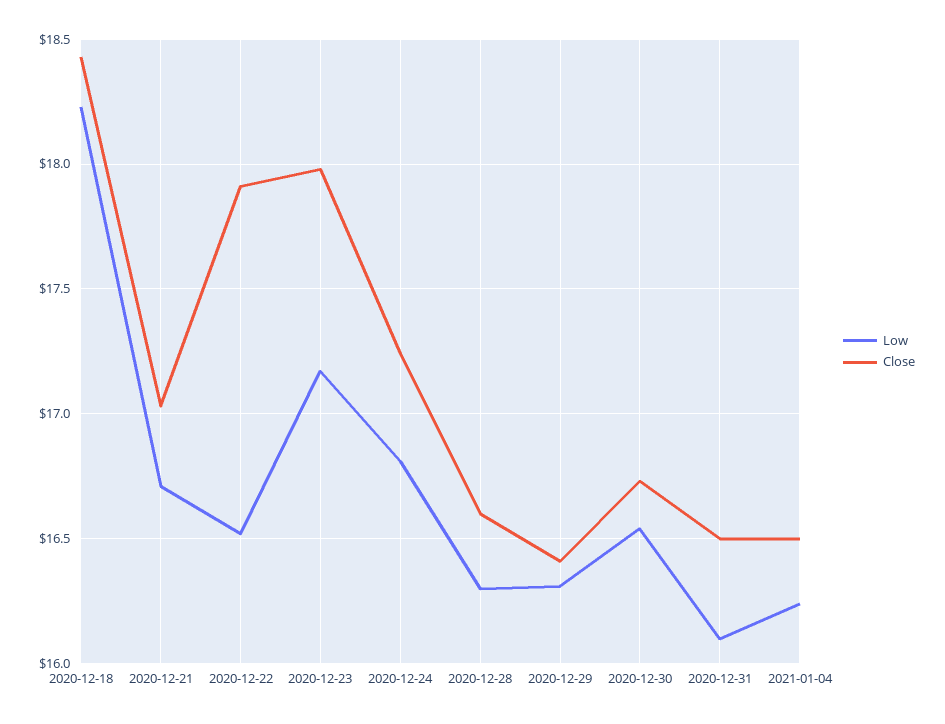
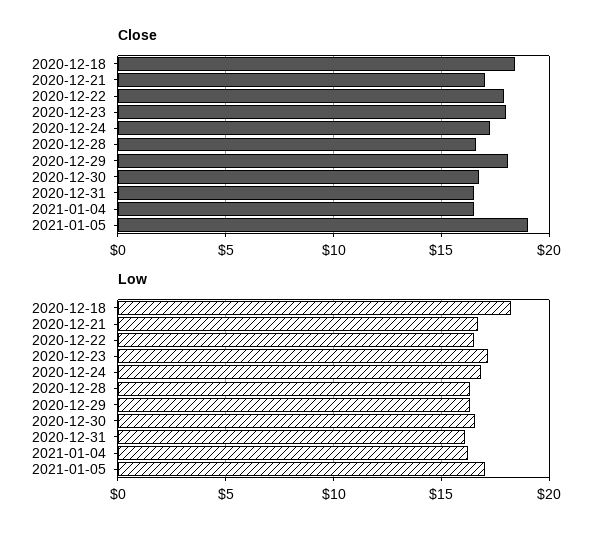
Close, 2020-12-29: 16.4 -> 18
Close, 2021-01-05: none -> 19
Low, 2021-01-05: none -> 17

